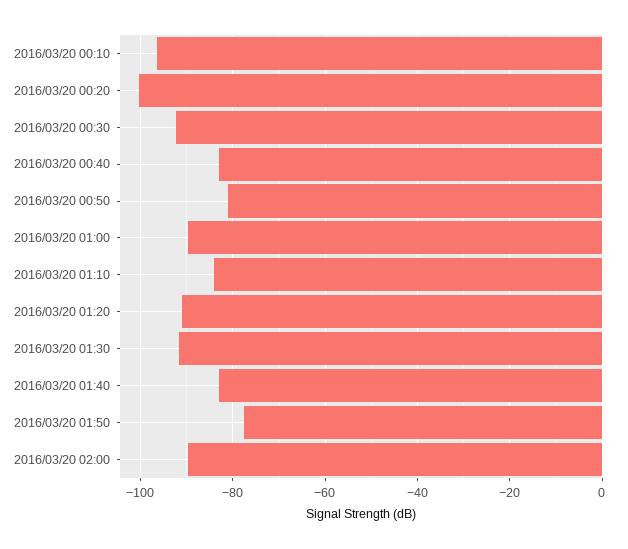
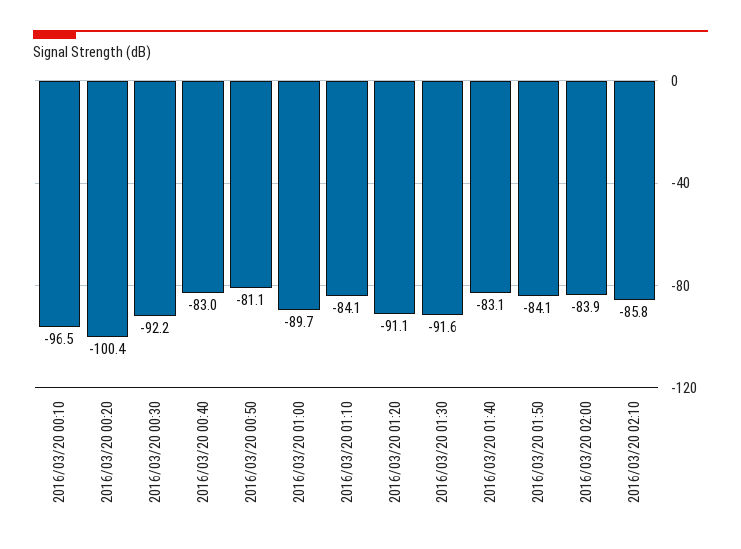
2016/03/20 01:50: -78 -> -84.1
2016/03/20 02:00: -90 -> -83.9
2016/03/20 02:10: none -> -85.8

